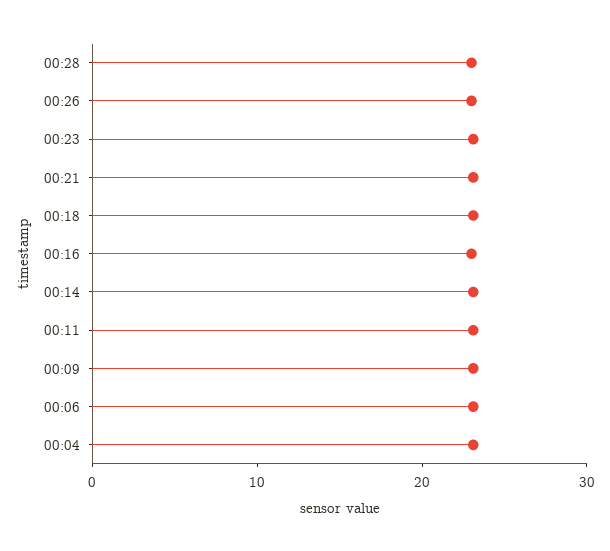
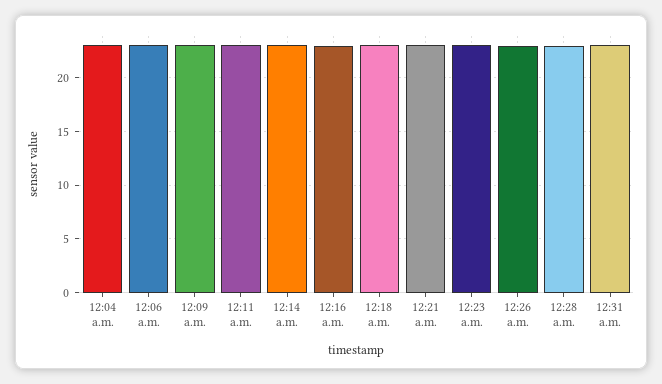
12:31 a.m.: none -> 23

